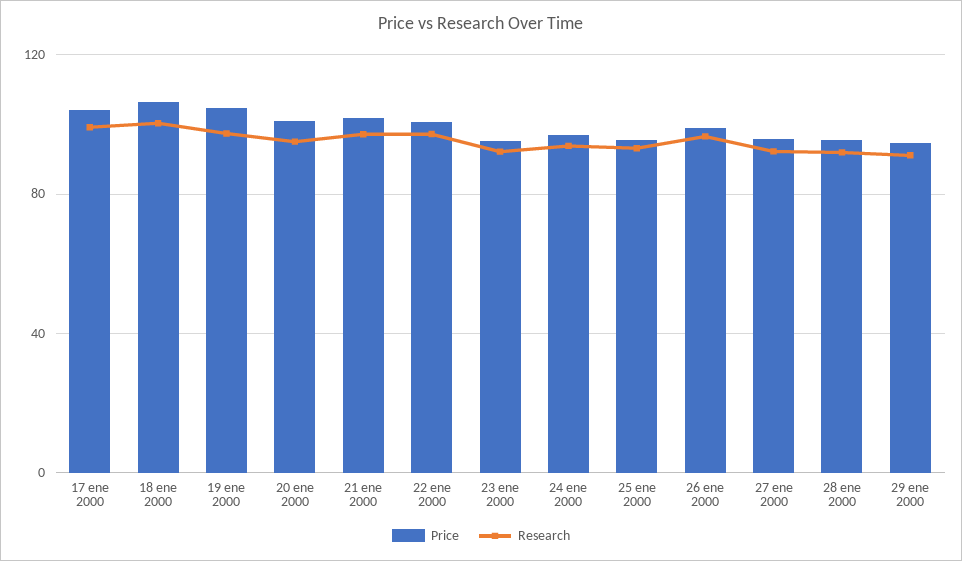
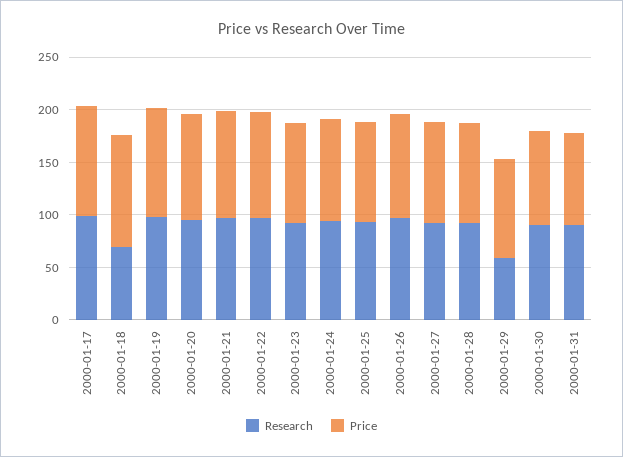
Research, 18 ene 2000: 100 -> 70
Research, 29 ene 2000: 90 -> 60
Research, 2000-01-30: none -> 90
Price, 2000-01-30: none -> 90
Research, 2000-01-31: none -> 90
Price, 2000-01-31: none -> 90

